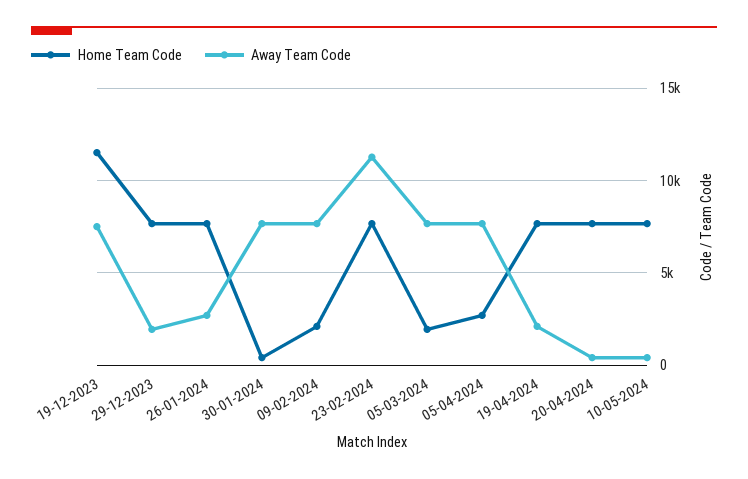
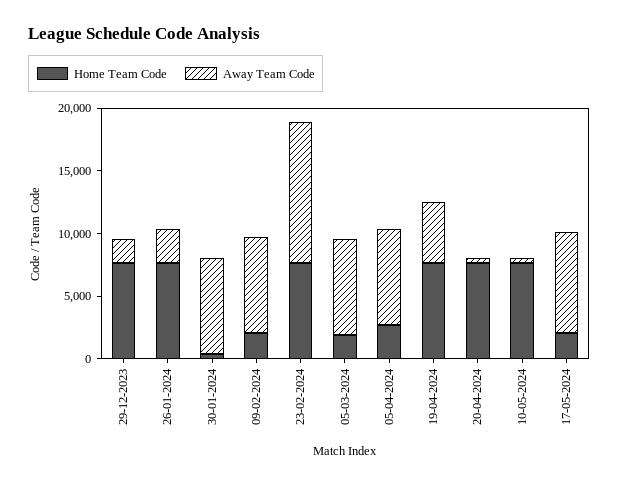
Home Team Code, 19-12-2023: 11500 -> none
Away Team Code, 19-12-2023: 7500 -> none
Away Team Code, 19-04-2024: 2000 -> 5000
Home Team Code, 17-05-2024: none -> 2000
Away Team Code, 17-05-2024: none -> 8000

